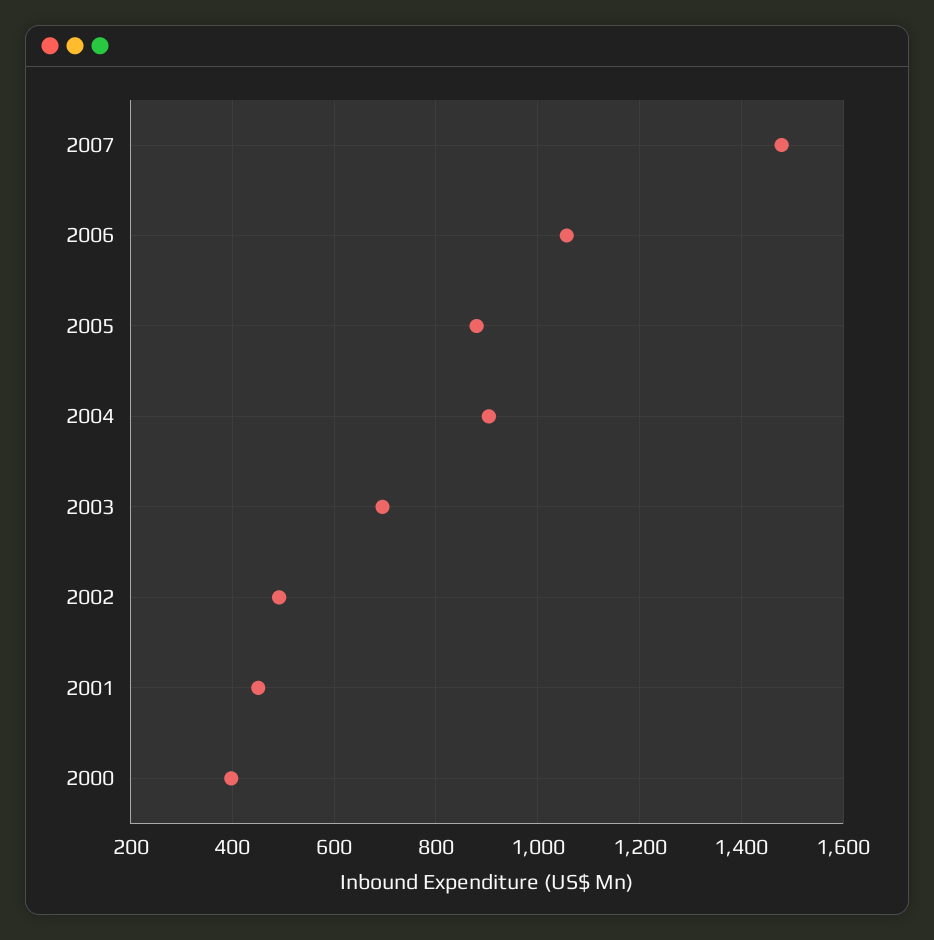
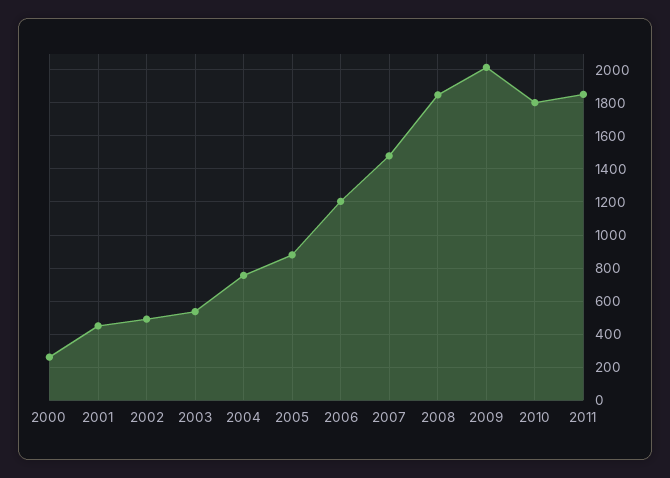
2006: 1060 -> 1200
2004: 900 -> 750
2003: 700 -> 550
2000: 400 -> 250
2008: none -> 1850
2009: none -> 2000
2010: none -> 1800
2011: none -> 1850

